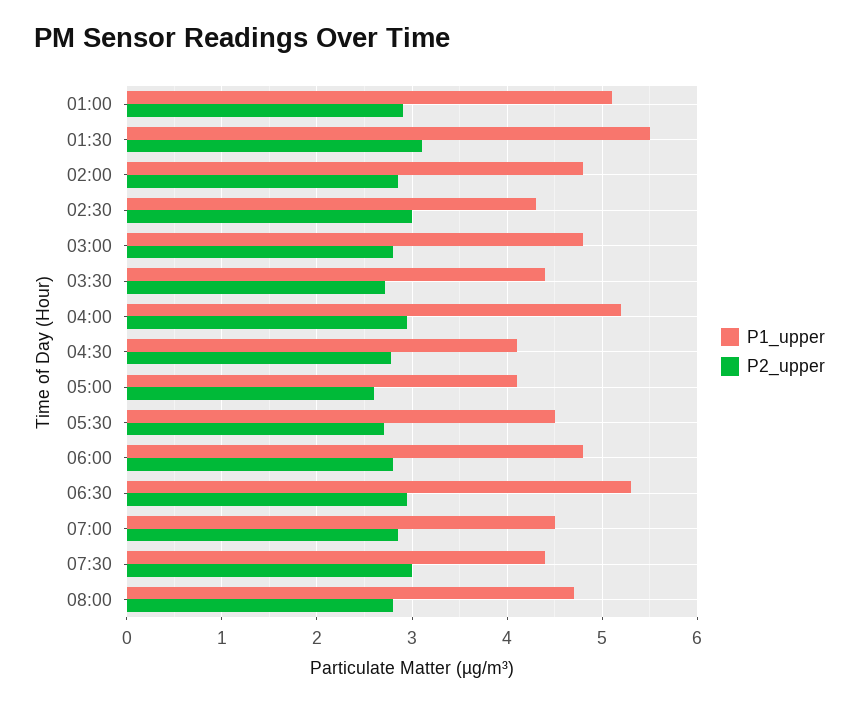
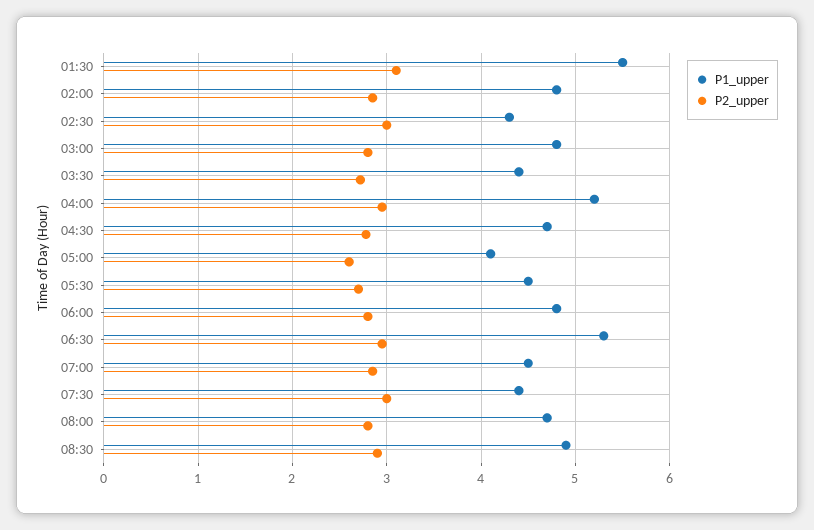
P1_upper, 01:00: 5.1 -> none
P2_upper, 01:00: 2.9 -> none
P1_upper, 04:30: 4.1 -> 4.7
P1_upper, 08:30: none -> 4.9
P2_upper, 08:30: none -> 2.9

